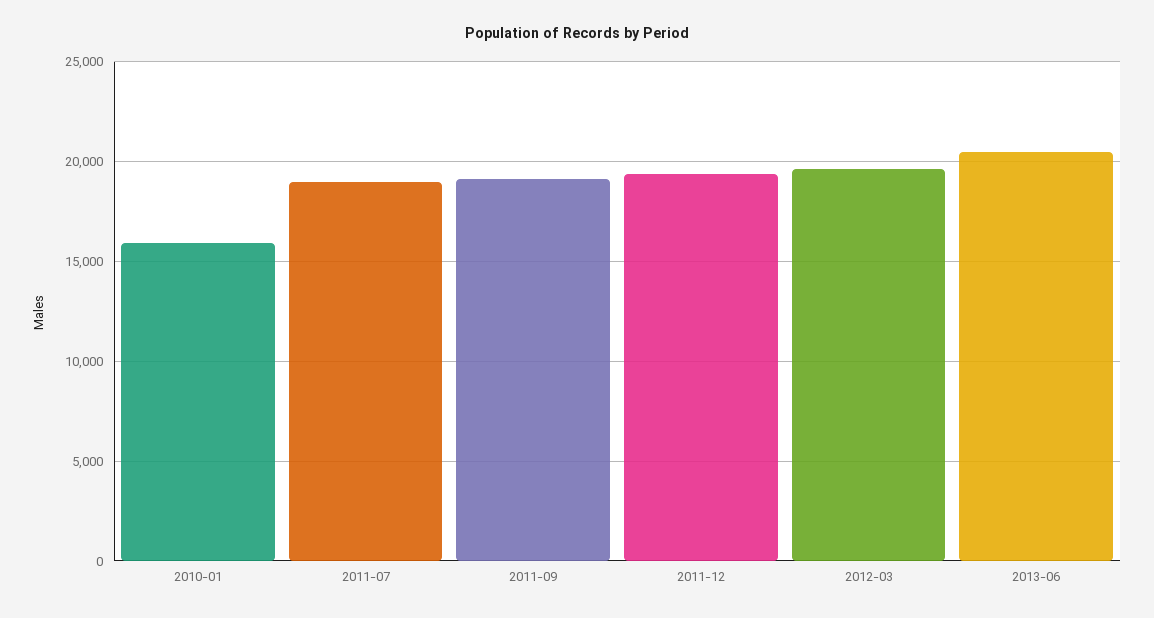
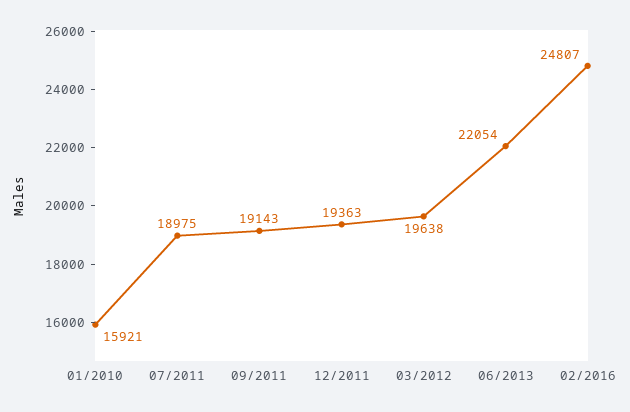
2013-06: 20500 -> 22054
02/2016: none -> 24807

